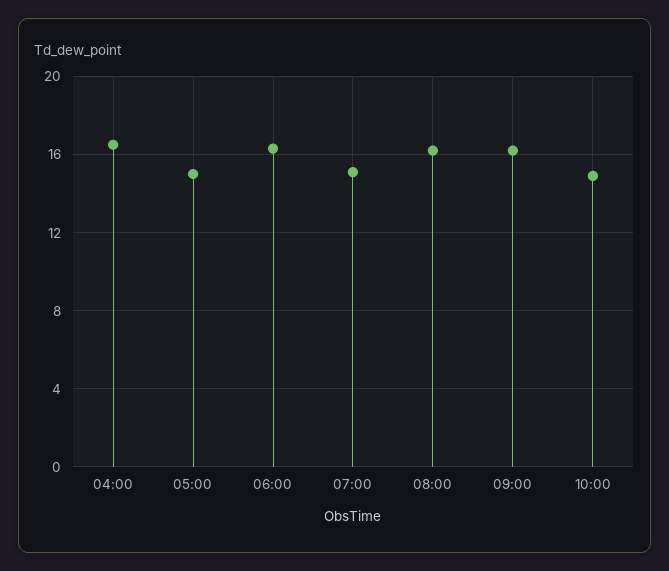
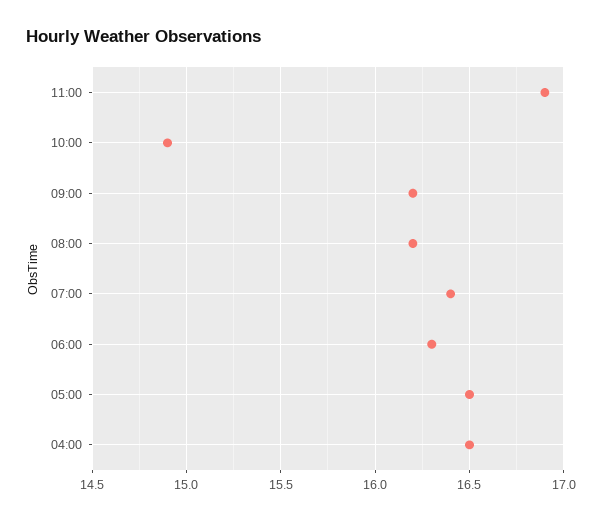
05:00: 15 -> 16.5
07:00: 15 -> 16.4
11:00: none -> 16.9

